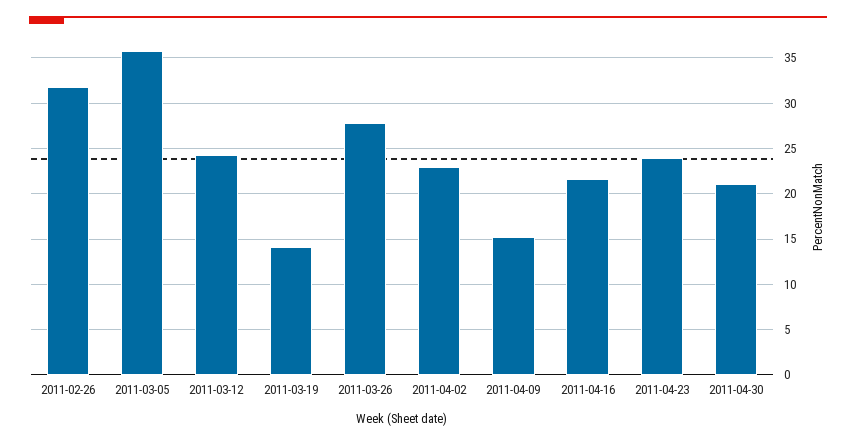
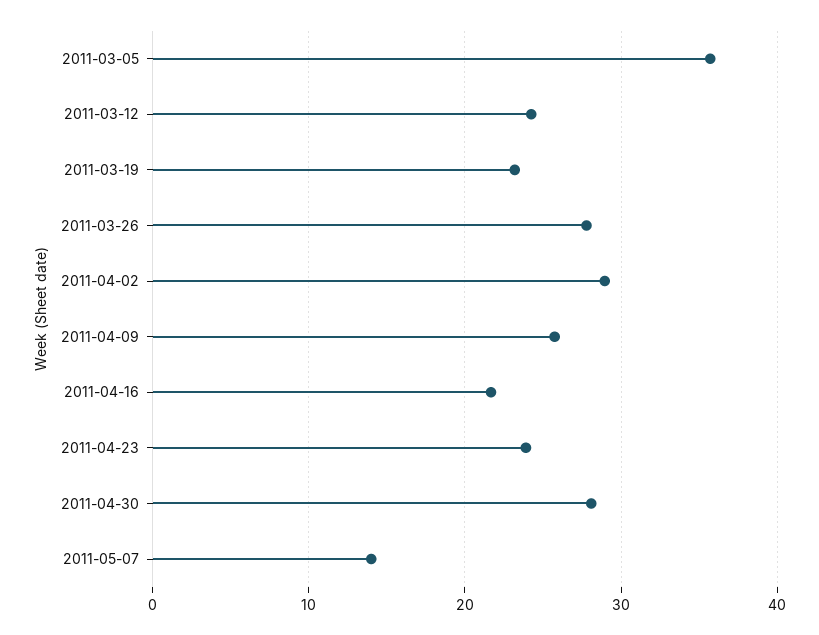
2011-02-26: 32 -> none
2011-03-19: 14 -> 23
2011-04-02: 23 -> 29
2011-04-09: 15 -> 26
2011-04-30: 21 -> 28
2011-05-07: none -> 14

